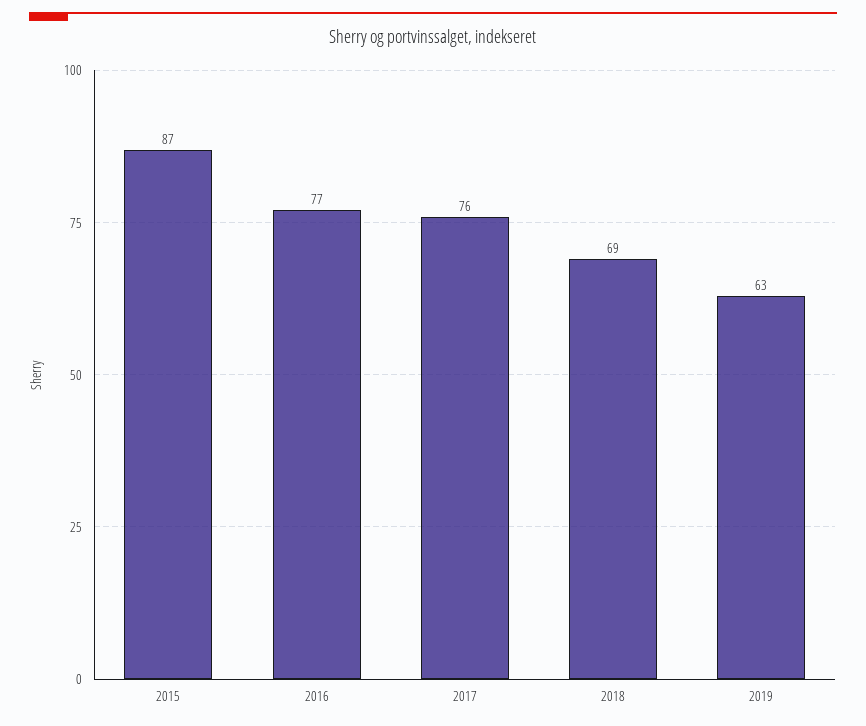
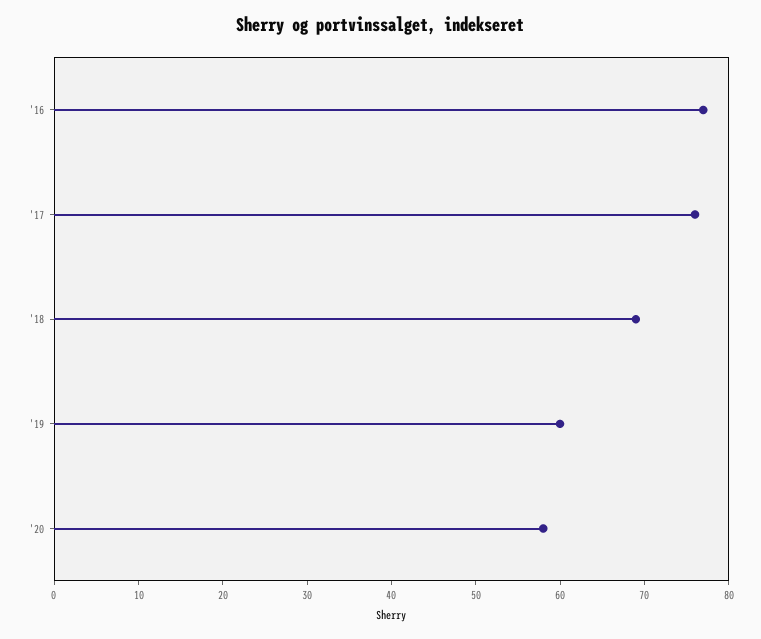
2015: 87 -> none
2019: 63 -> 60
'20: none -> 58

